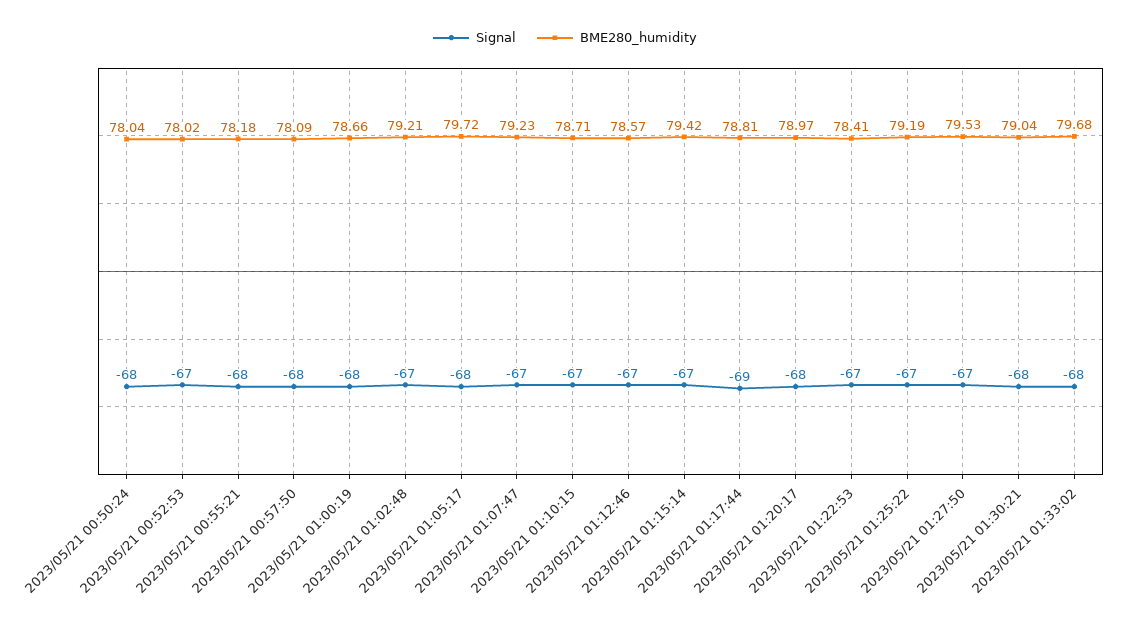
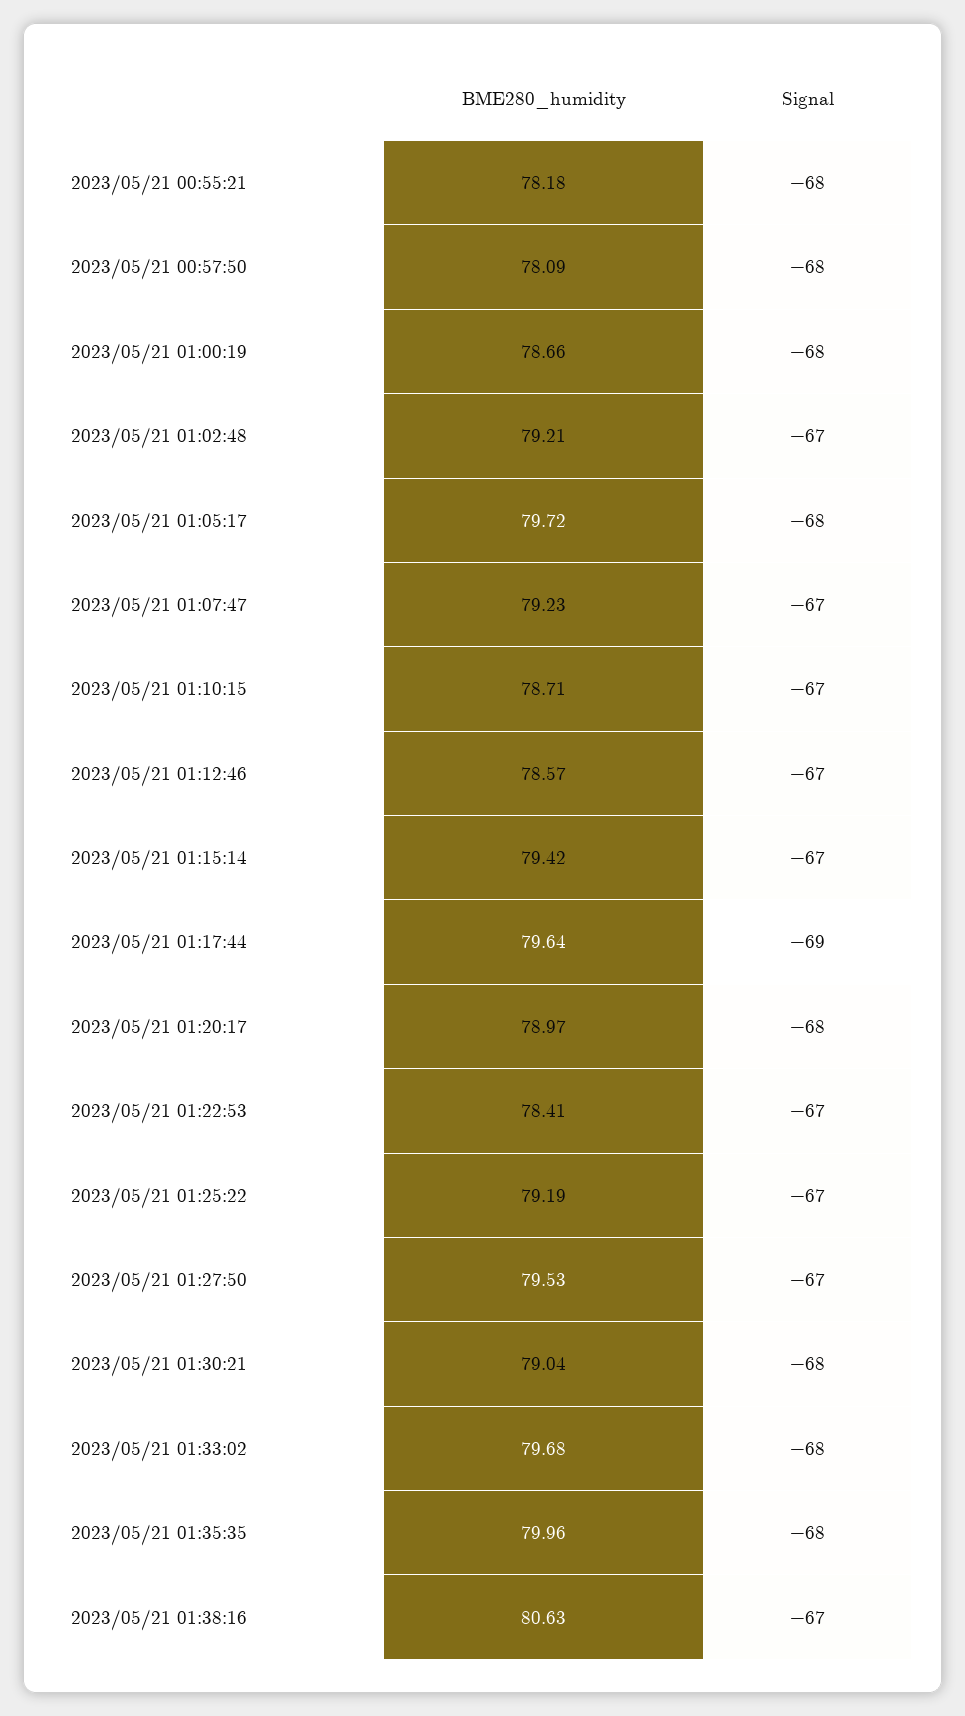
Signal, 2023/05/21 00:50:24: -68 -> none
BME280_humidity, 2023/05/21 00:50:24: 78.04 -> none
Signal, 2023/05/21 00:52:53: -67 -> none
BME280_humidity, 2023/05/21 00:52:53: 78.02 -> none
BME280_humidity, 2023/05/21 01:17:44: 78.81 -> 79.64
BME280_humidity, 2023/05/21 01:35:35: none -> 79.96
Signal, 2023/05/21 01:35:35: none -> -68
BME280_humidity, 2023/05/21 01:38:16: none -> 80.63
Signal, 2023/05/21 01:38:16: none -> -67

